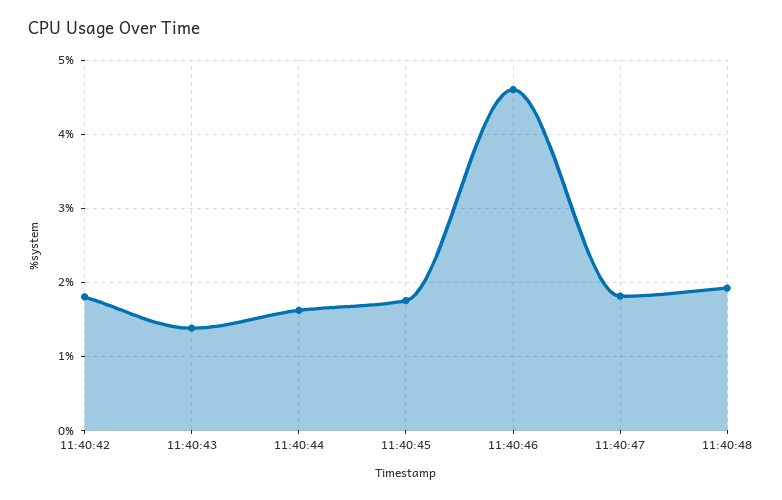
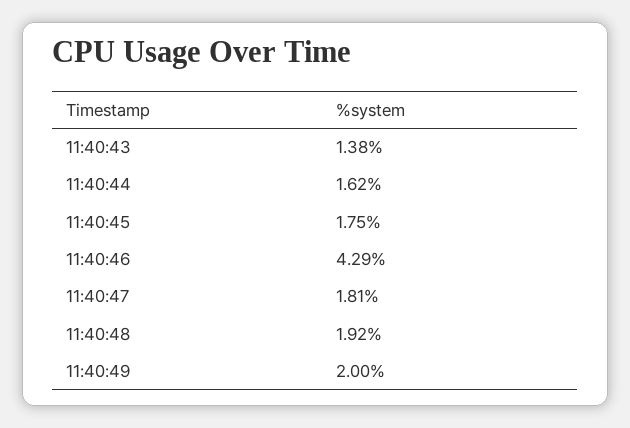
11:40:42: 1.8 -> none
11:40:46: 4.6 -> 4.29
11:40:49: none -> 2

